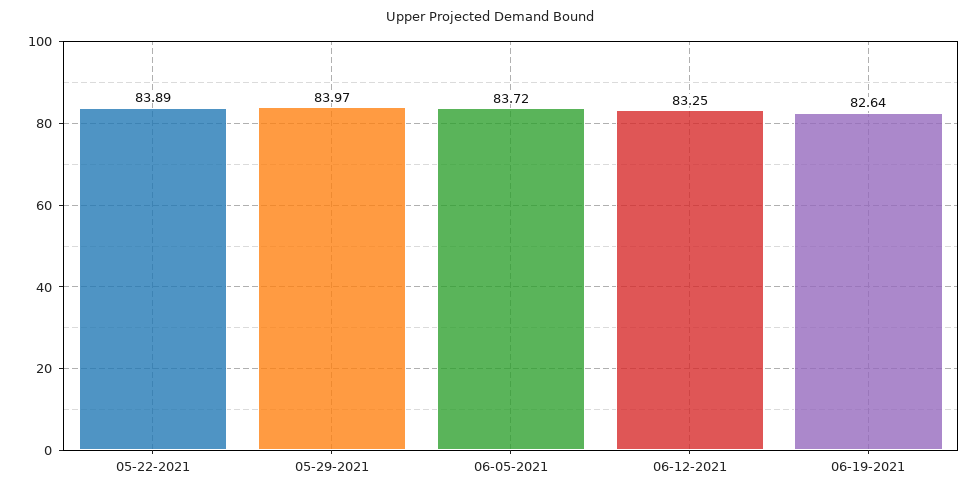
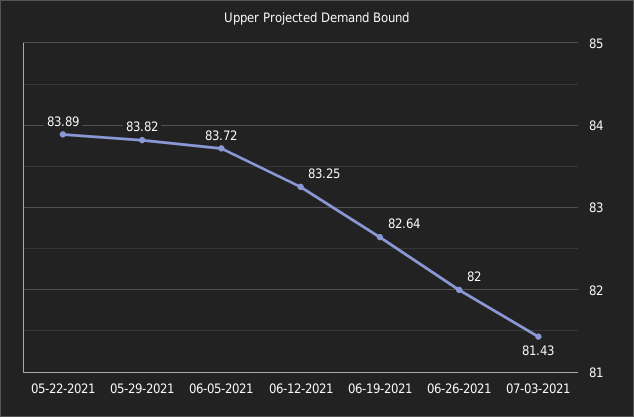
05-29-2021: 83.97 -> 83.82
06-26-2021: none -> 82
07-03-2021: none -> 81.43

